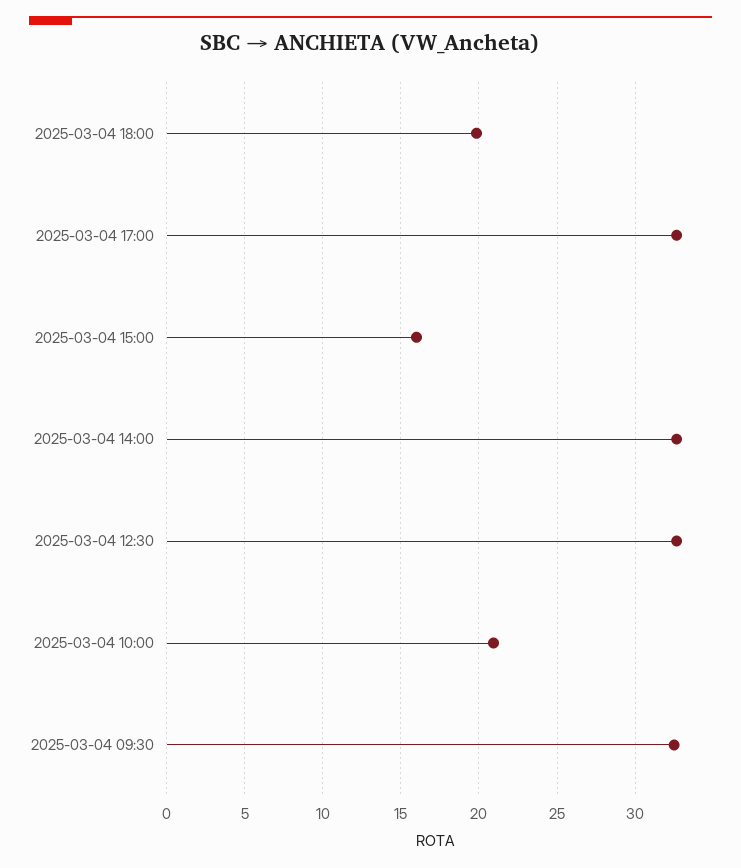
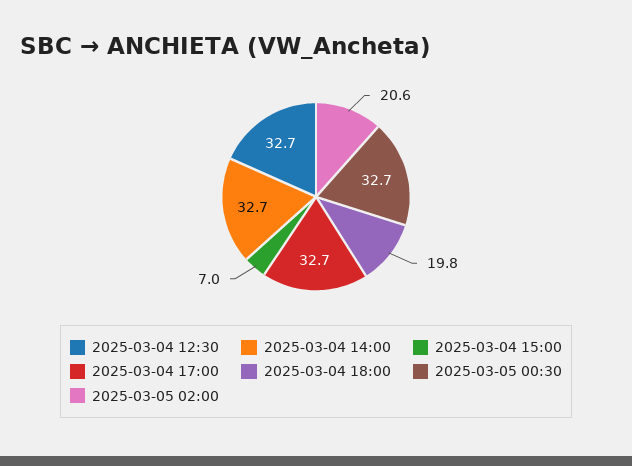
2025-03-04 15:00: 16 -> 7
2025-03-04 10:00: 21 -> none
2025-03-04 09:30: 32.5 -> none
2025-03-05 00:30: none -> 32.7
2025-03-05 02:00: none -> 20.6

